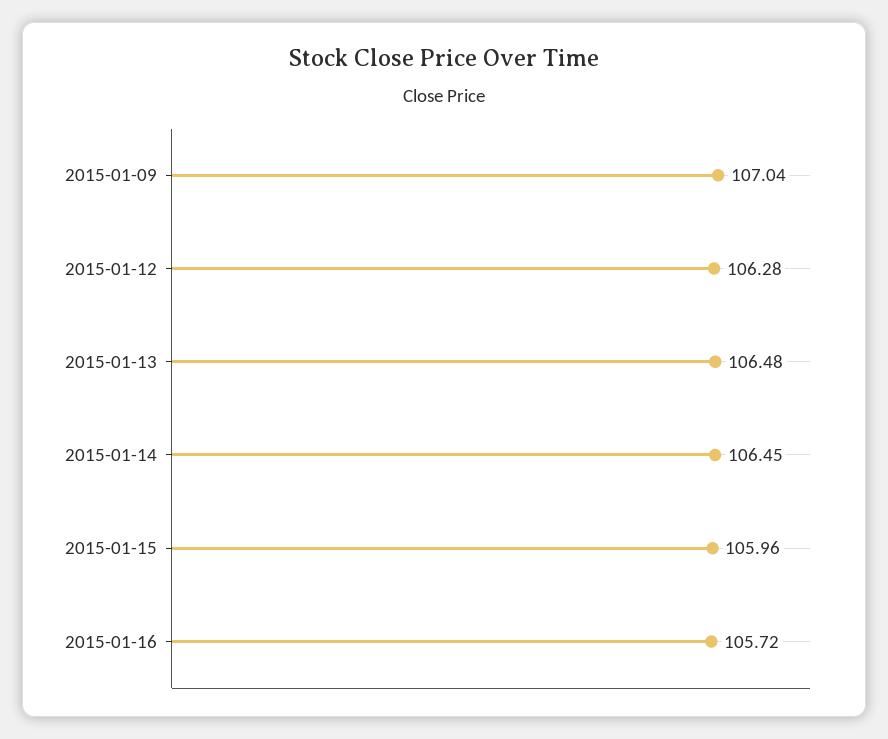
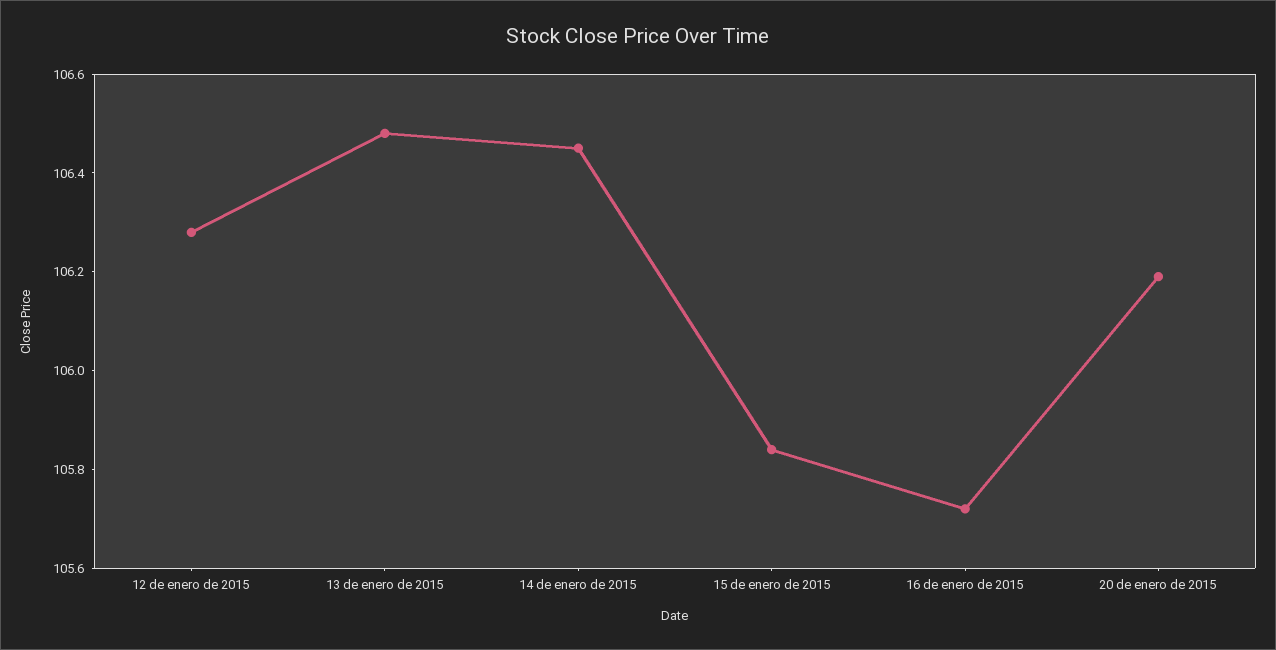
2015-01-09: 107.04 -> none
2015-01-15: 105.96 -> 105.85
20 de enero de 2015: none -> 106.2

